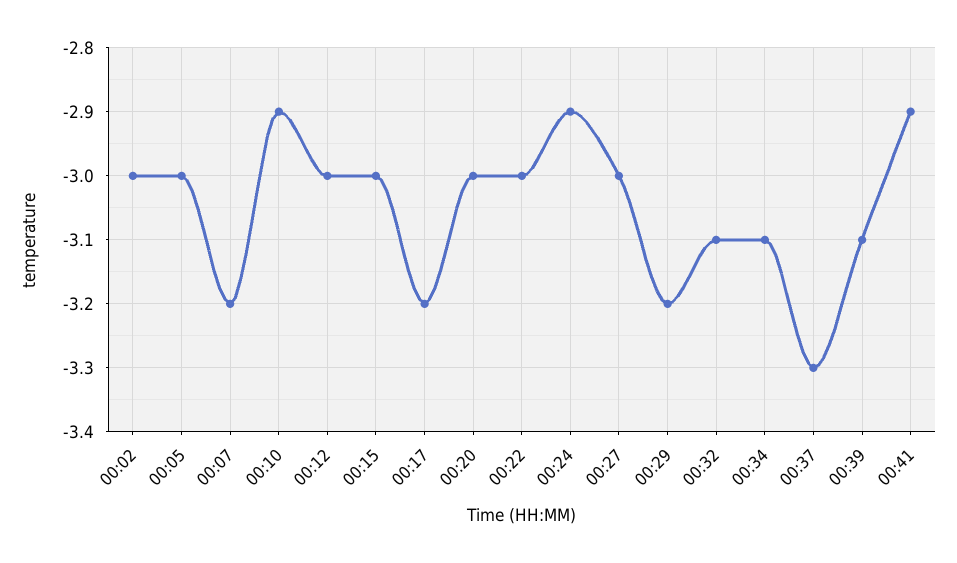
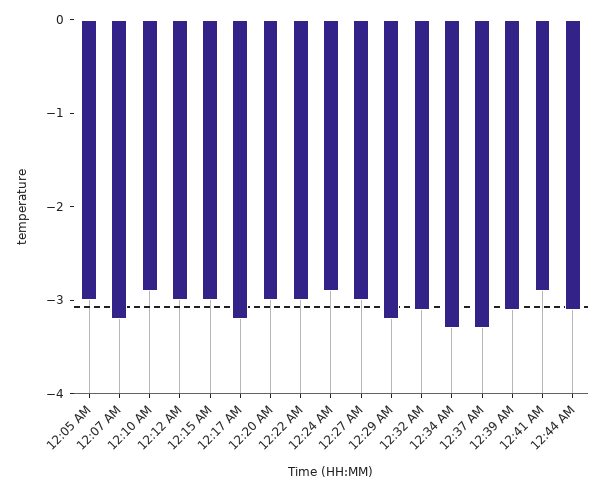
00:02: -3 -> none
00:34: -3.1 -> -3.3
12:44 AM: none -> -3.1

